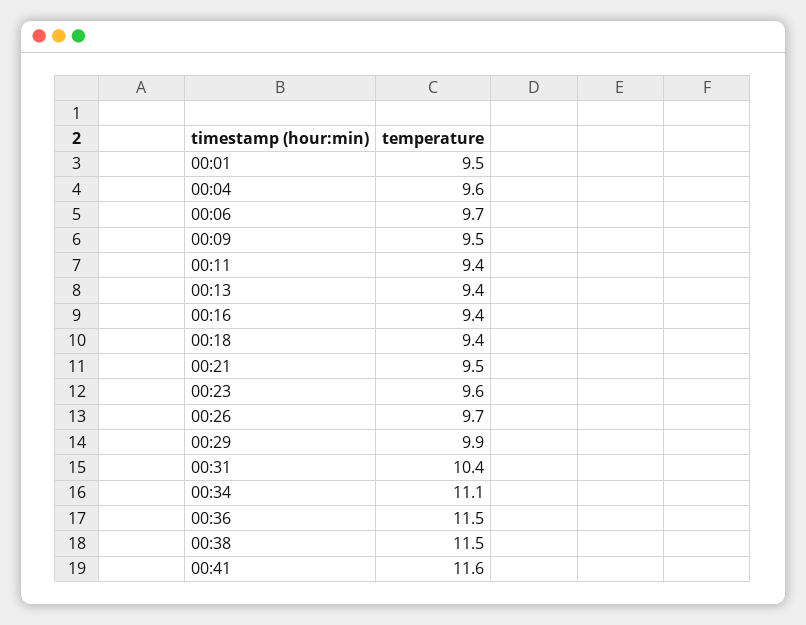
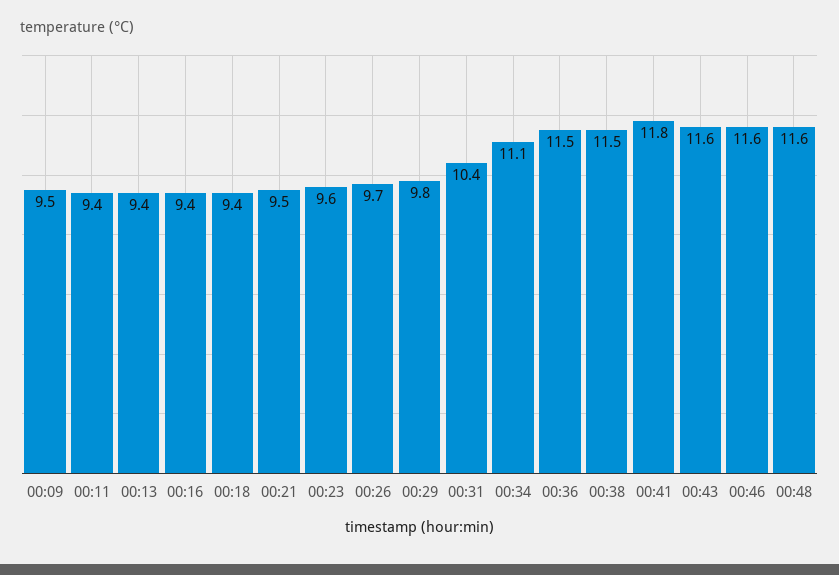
00:01: 9.5 -> none
00:04: 9.6 -> none
00:06: 9.7 -> none
00:29: 9.9 -> 9.8
00:41: 11.6 -> 11.8
00:43: none -> 11.6
00:46: none -> 11.6
00:48: none -> 11.6

